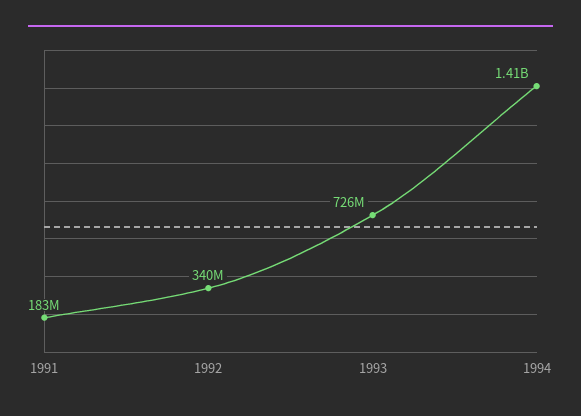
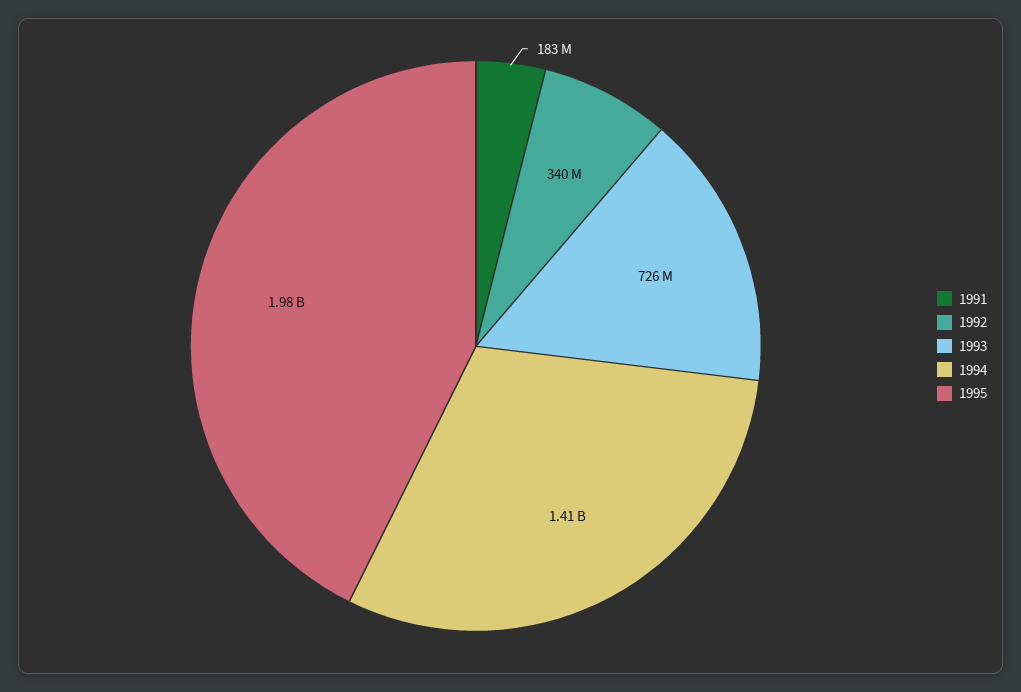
1995: none -> 1980000000

